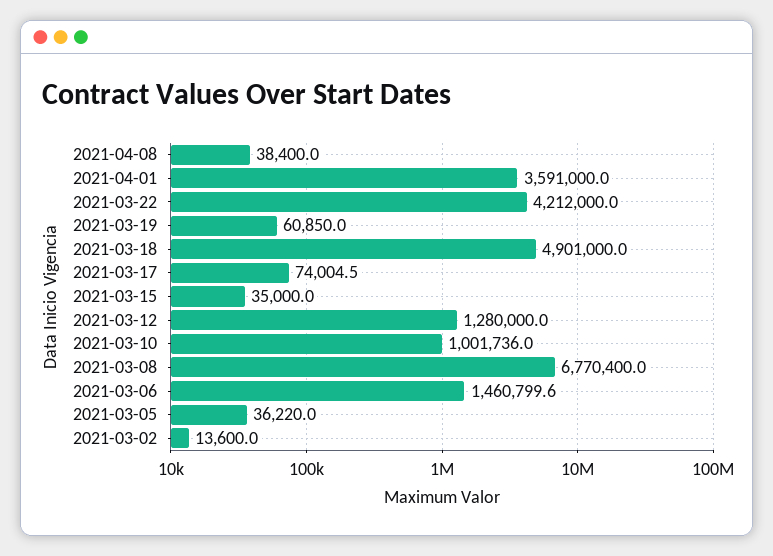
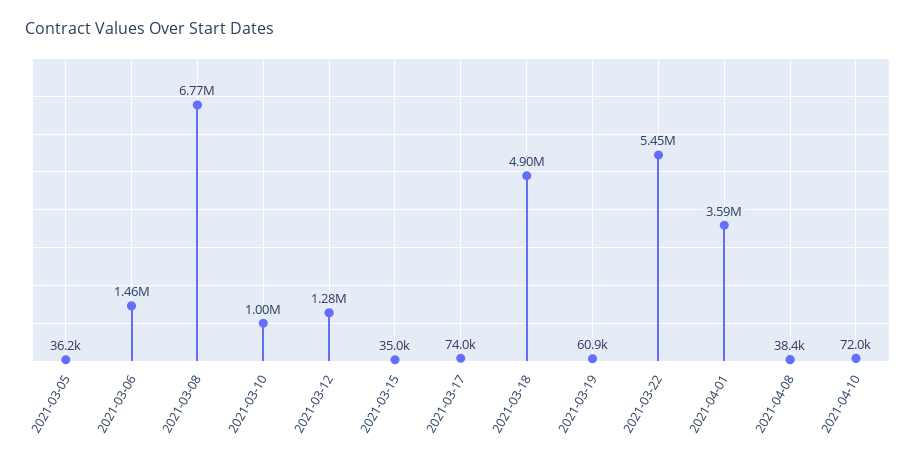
2021-03-22: 4212000 -> 5450000
2021-03-02: 13600 -> none
2021-04-10: none -> 72000

